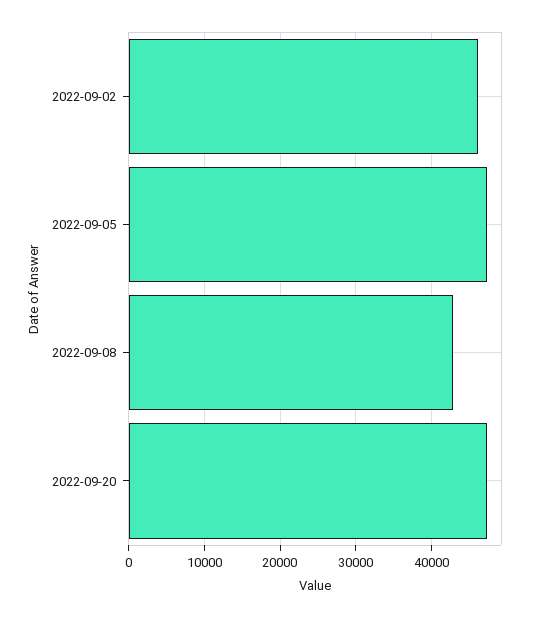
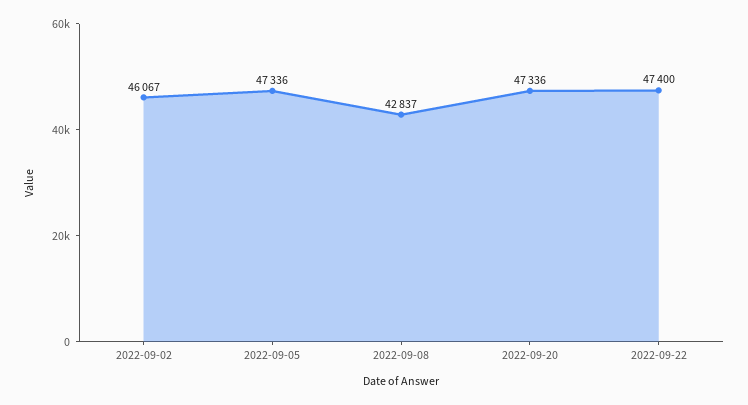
2022-09-22: none -> 47400

